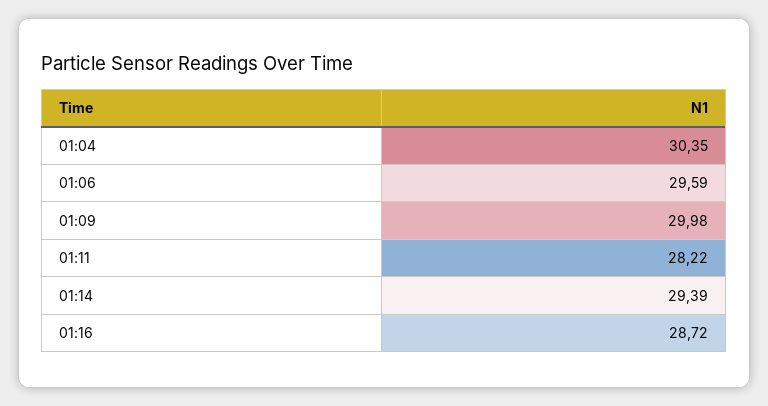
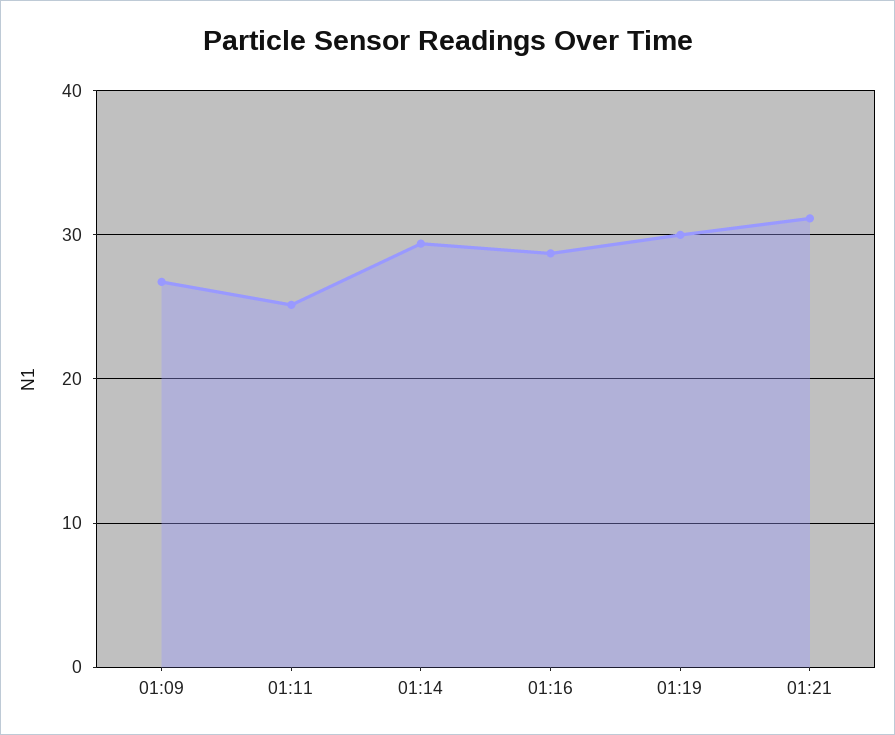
01:04: 30.35 -> none
01:06: 29.59 -> none
01:09: 29.98 -> 27
01:11: 28.22 -> 25
01:19: none -> 30
01:21: none -> 31

